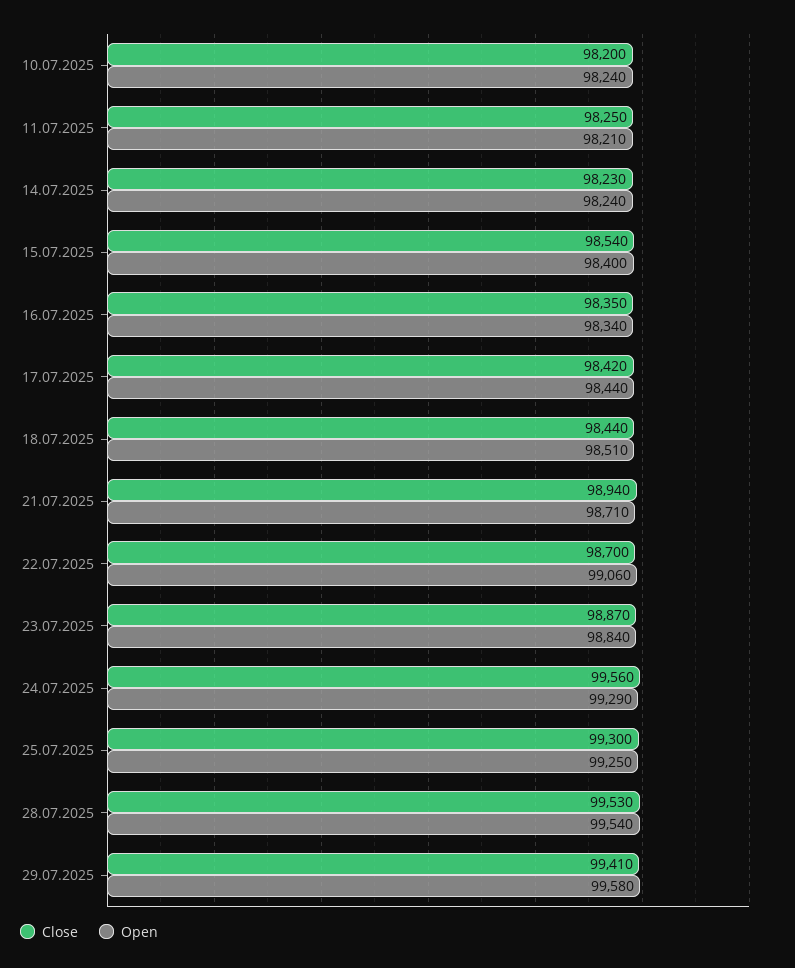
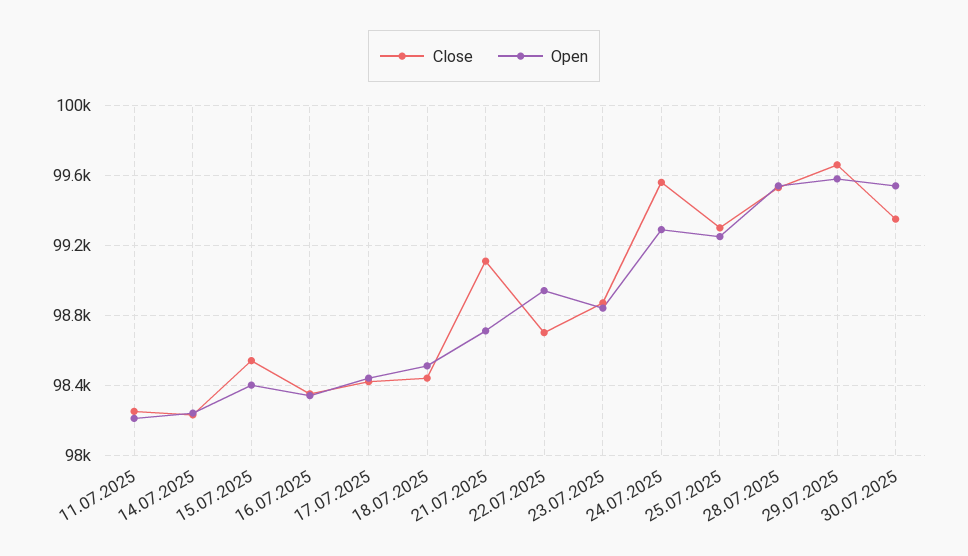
Close, 10.07.2025: 98200 -> none
Open, 10.07.2025: 98240 -> none
Close, 21.07.2025: 98940 -> 99100
Open, 22.07.2025: 99060 -> 98950
Close, 29.07.2025: 99410 -> 99650
Close, 30.07.2025: none -> 99350
Open, 30.07.2025: none -> 99550

